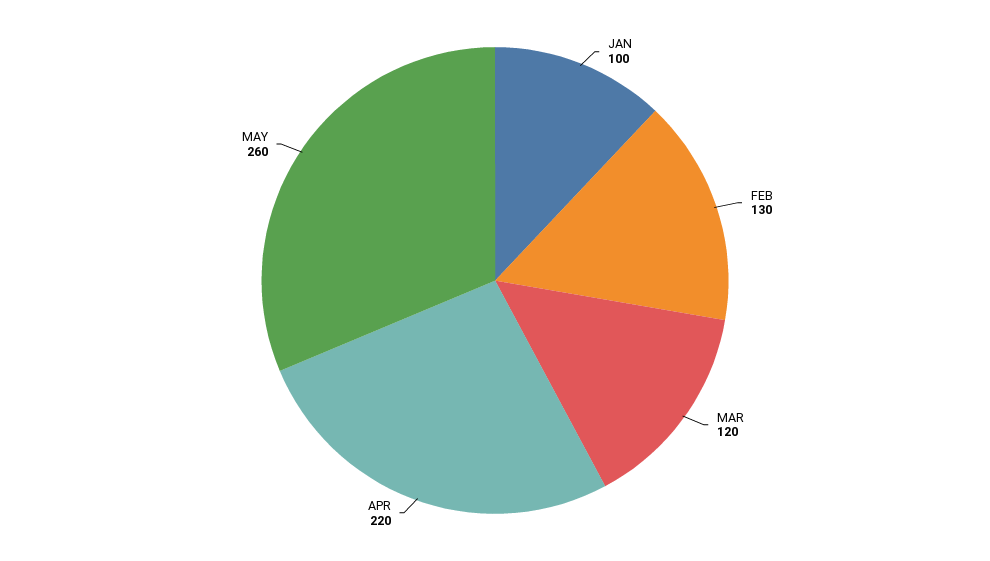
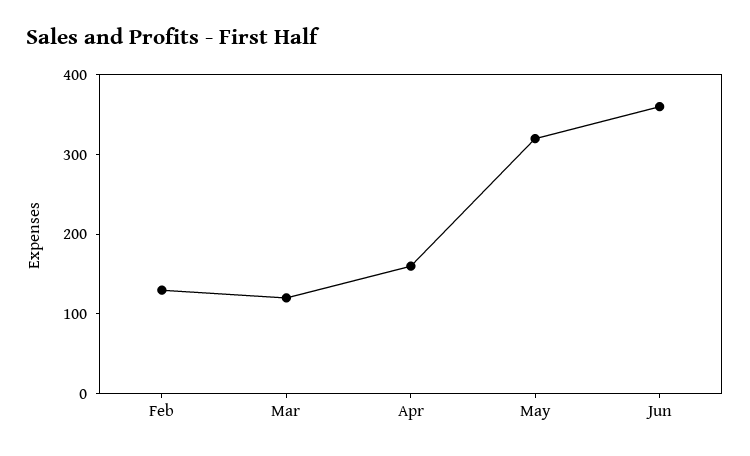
JAN: 100 -> none
APR: 220 -> 160
MAY: 260 -> 320
Jun: none -> 360

